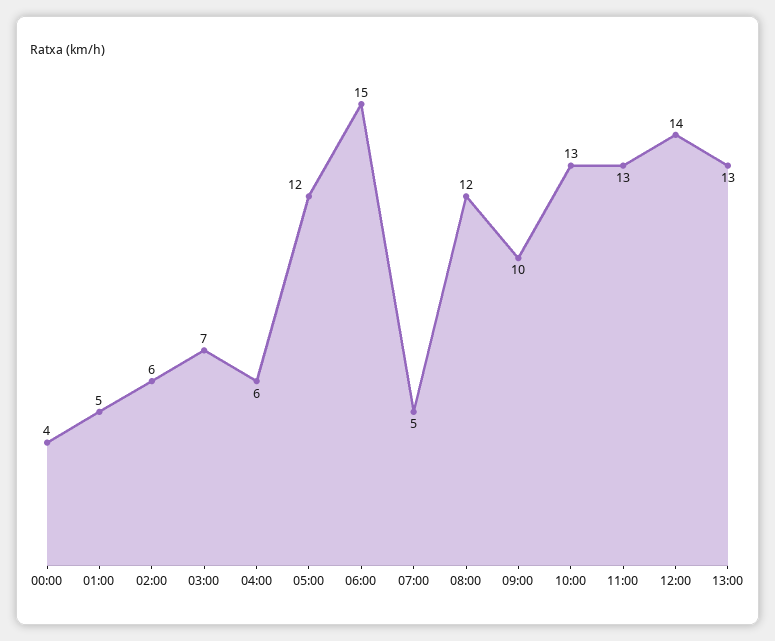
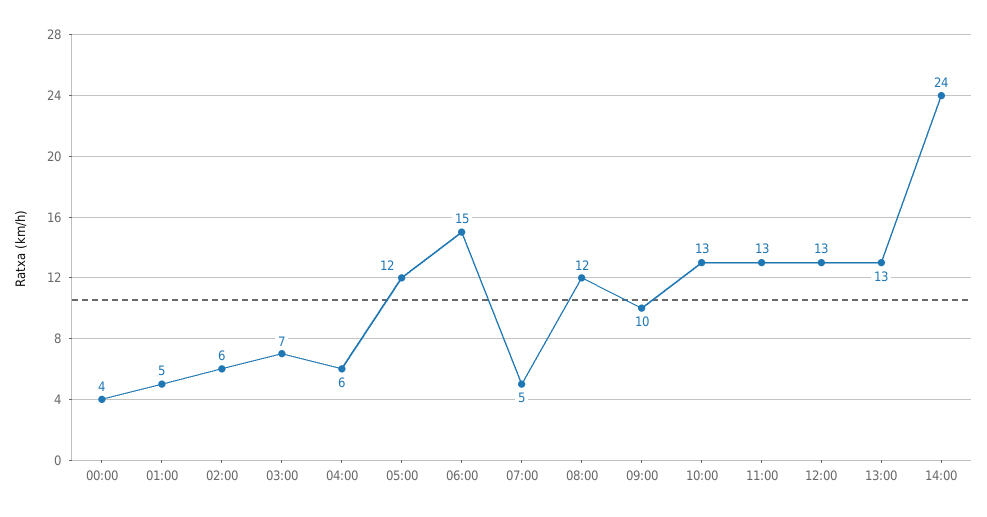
12:00: 14 -> 13
14:00: none -> 24

